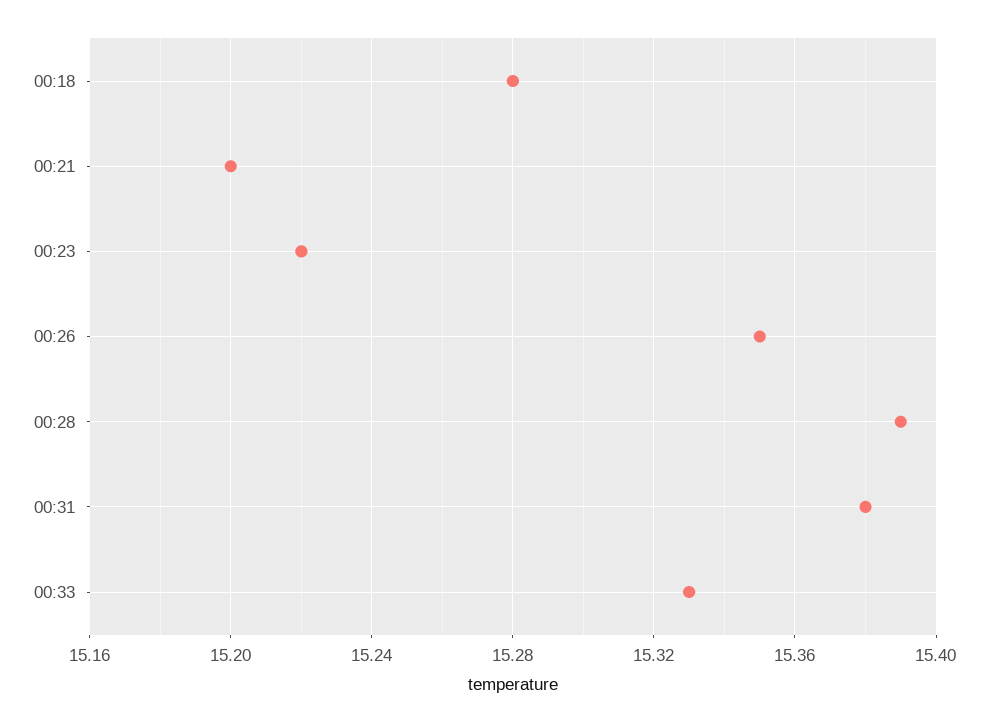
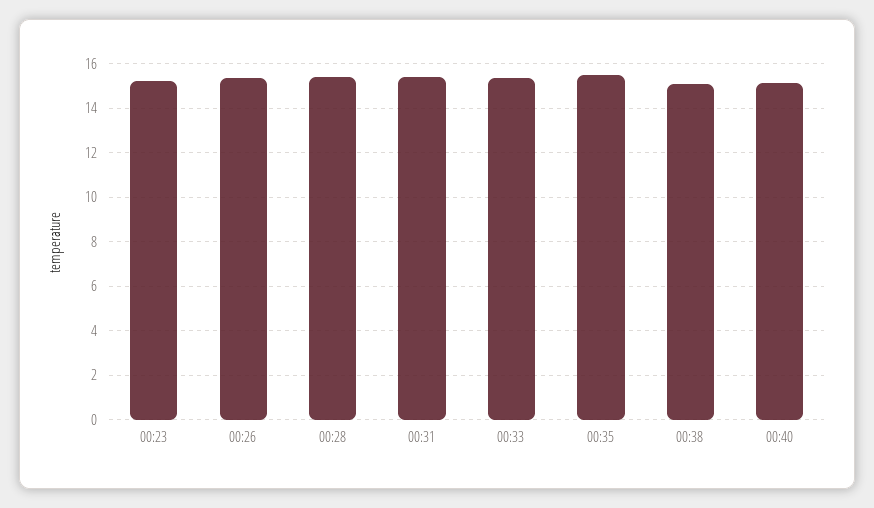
00:18: 15.28 -> none
00:21: 15.2 -> none
00:35: none -> 15.5
00:38: none -> 15
00:40: none -> 15

